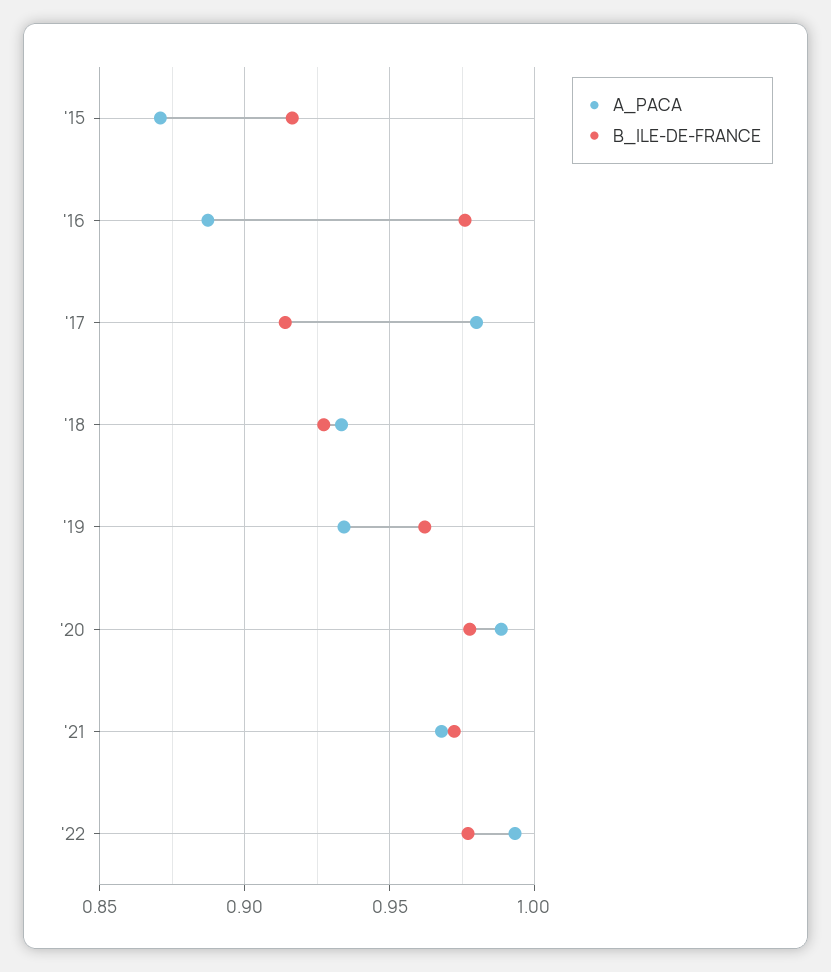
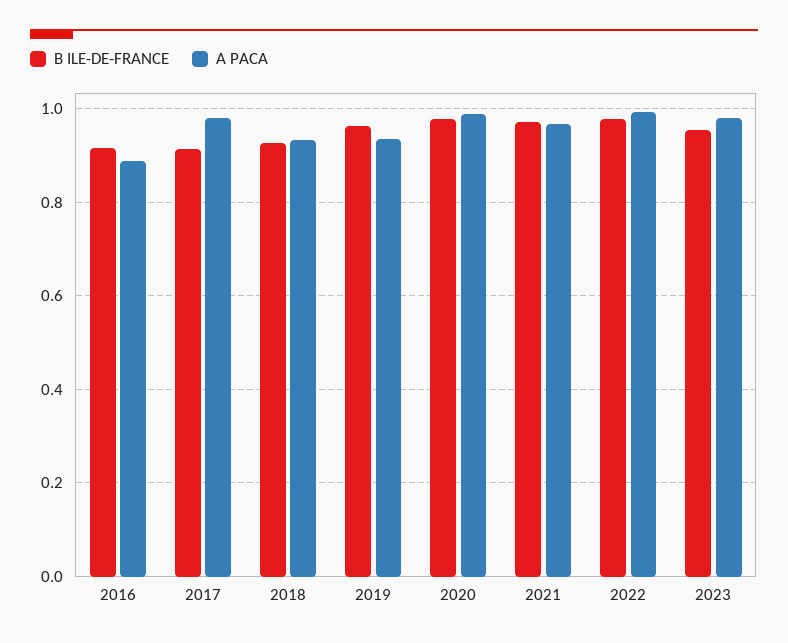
A_PACA, '15: 0.87 -> none
B_ILE-DE-FRANCE, '15: 0.915 -> none
B_ILE-DE-FRANCE, '16: 0.975 -> 0.92
B_ILE-DE-FRANCE, 2023: none -> 0.96
A_PACA, 2023: none -> 0.98

